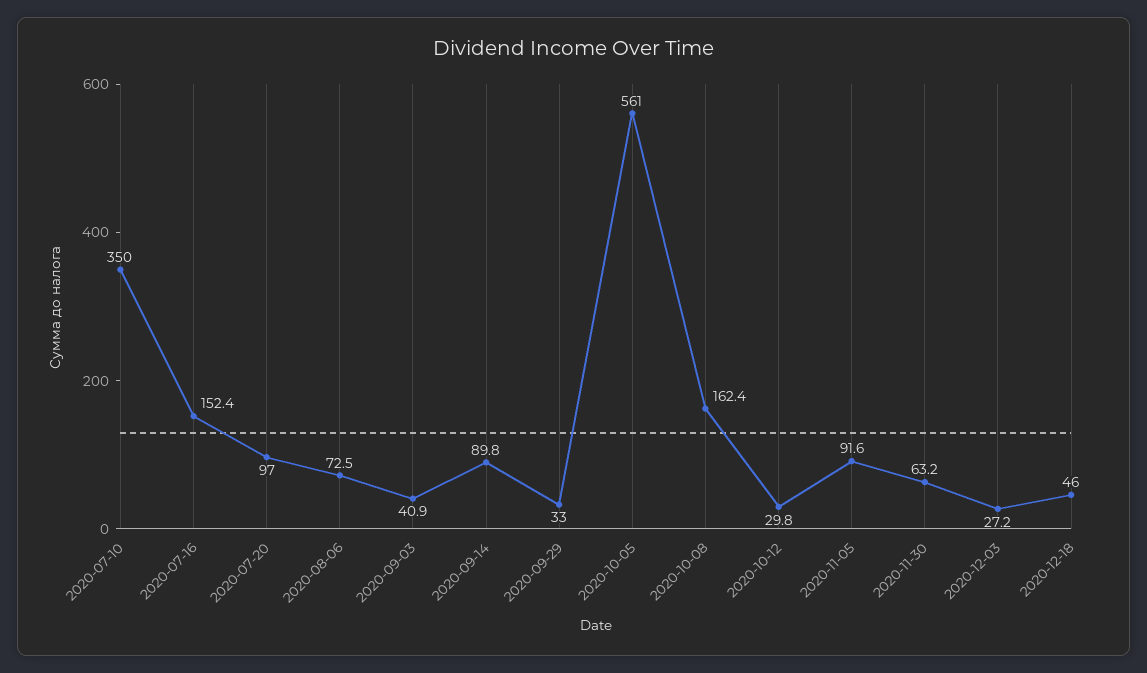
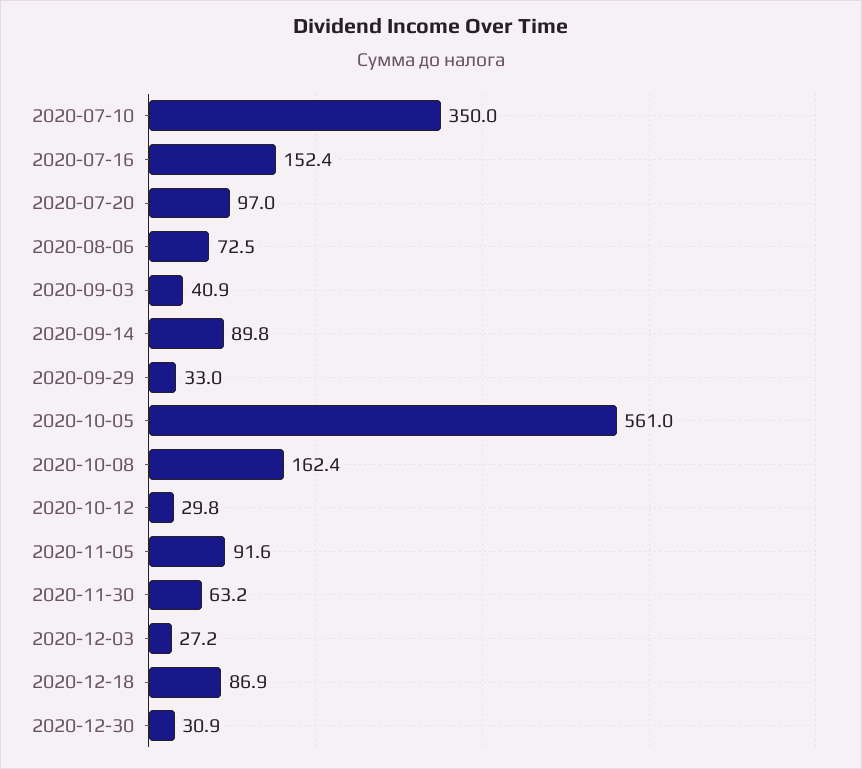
2020-12-18: 46 -> 86.9
2020-12-30: none -> 30.9

